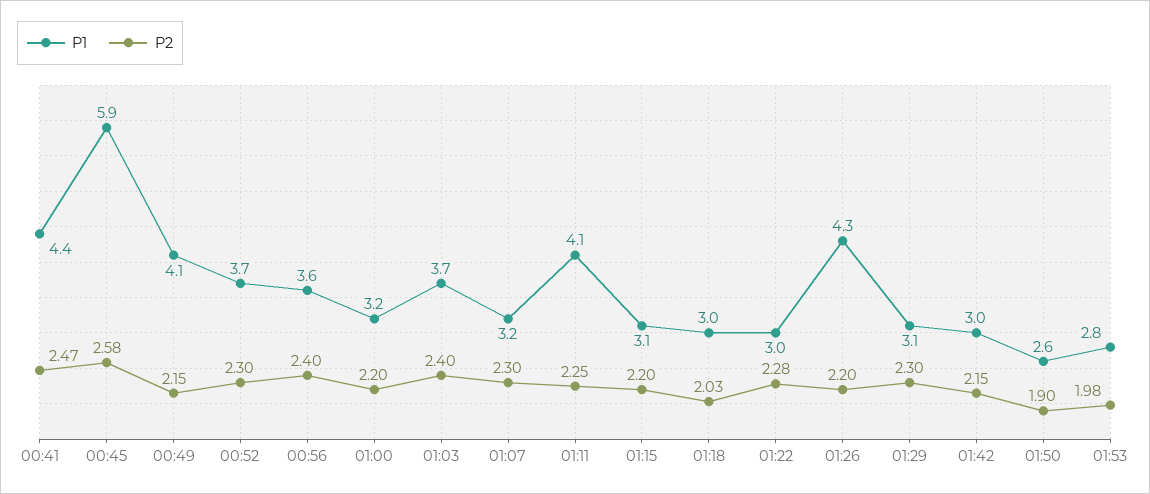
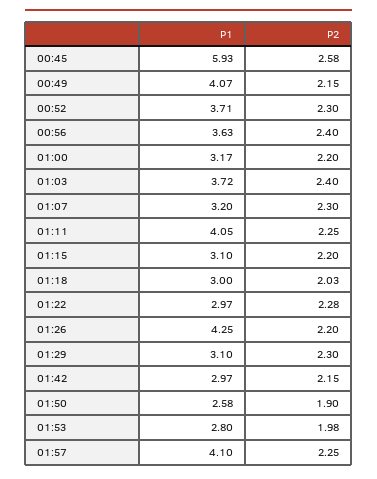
P1, 00:41: 4.4 -> none
P2, 00:41: 2.47 -> none
P1, 01:57: none -> 4.1
P2, 01:57: none -> 2.25

